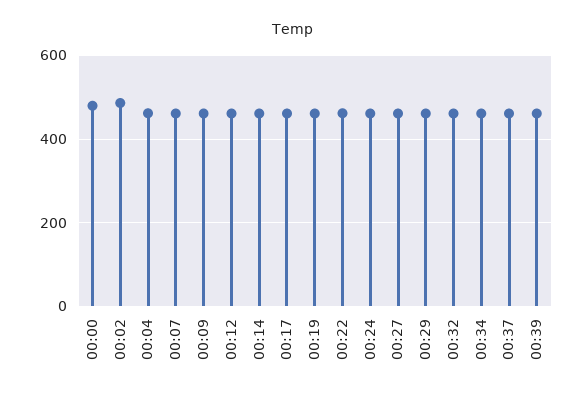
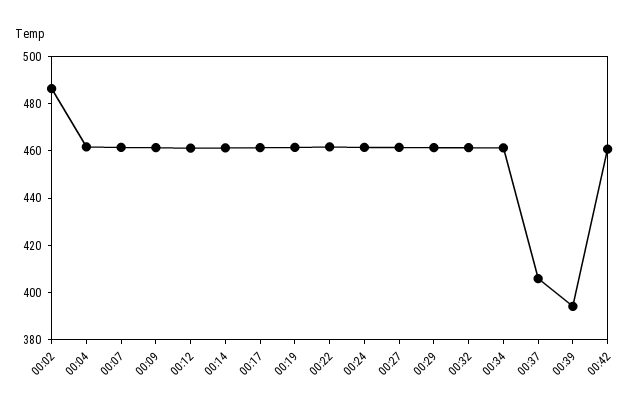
00:00: 480 -> none
00:37: 460 -> 405
00:39: 460 -> 395
00:42: none -> 460

